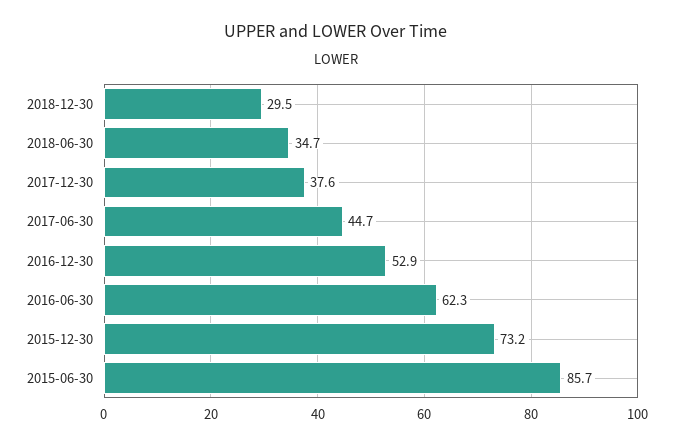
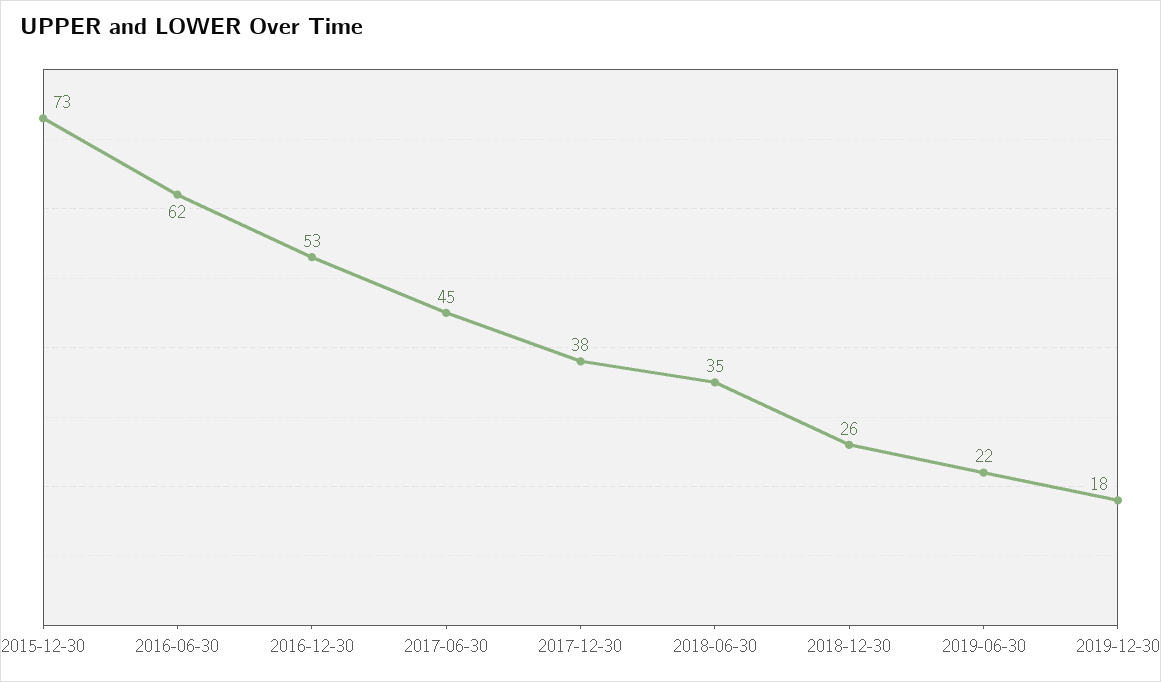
2018-12-30: 29.5 -> 26
2015-06-30: 85.7 -> none
2019-06-30: none -> 22
2019-12-30: none -> 18

